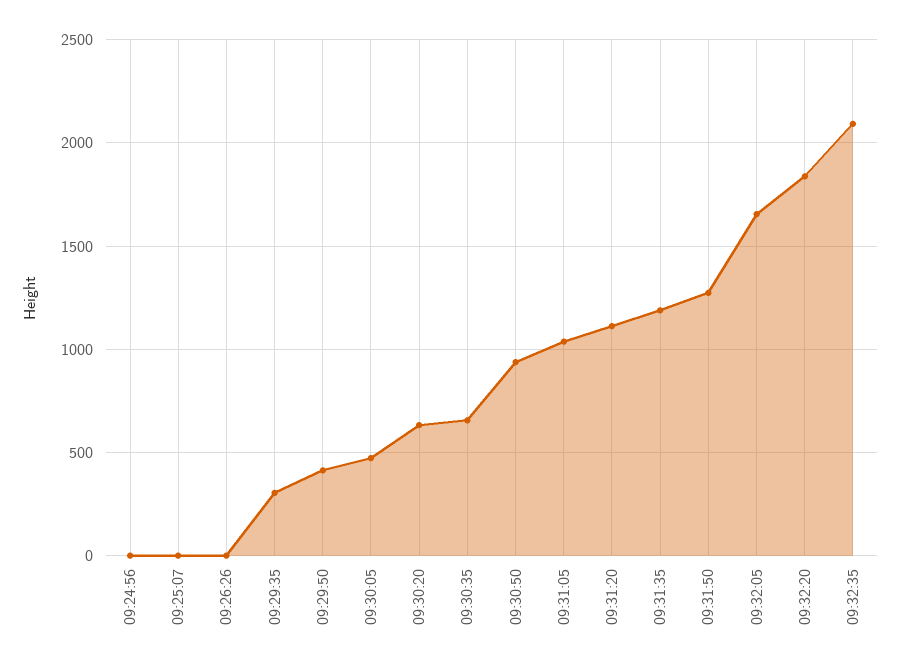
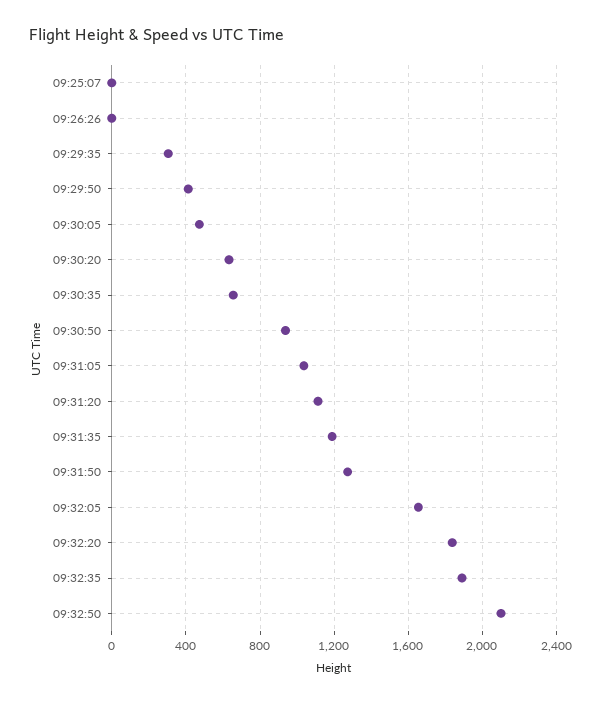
09:24:56: 0 -> none
09:32:35: 2100 -> 1900
09:32:50: none -> 2100

